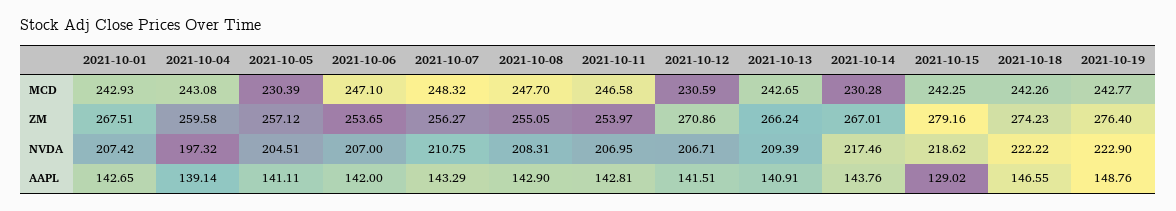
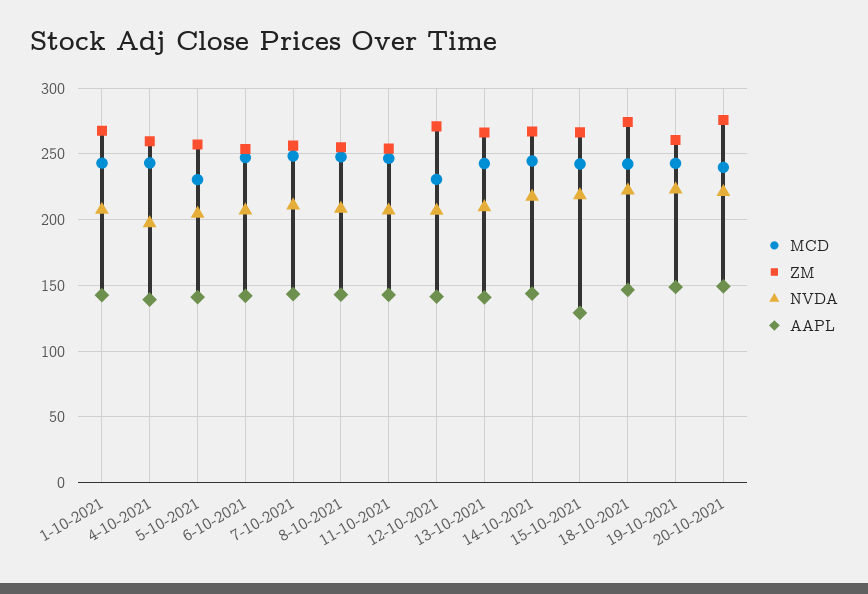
MCD, 2021-10-14: 230.28 -> 245
ZM, 2021-10-15: 279.16 -> 265
ZM, 2021-10-19: 276.4 -> 260
MCD, 20-10-2021: none -> 240
ZM, 20-10-2021: none -> 275
NVDA, 20-10-2021: none -> 220
AAPL, 20-10-2021: none -> 150

